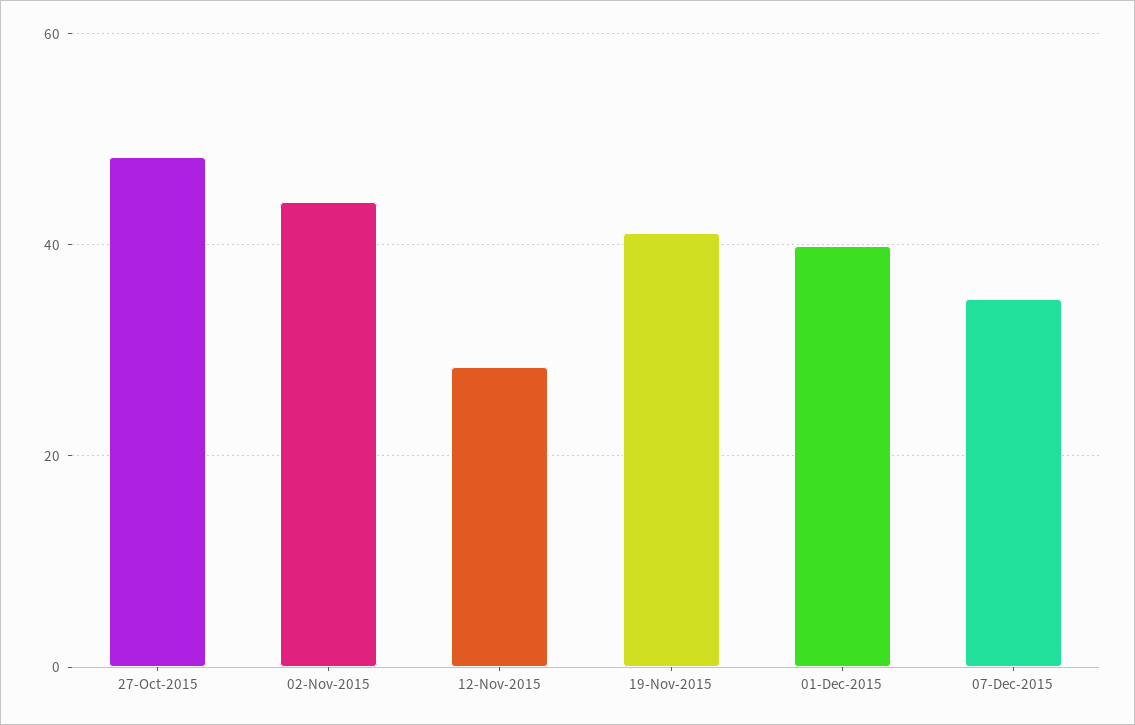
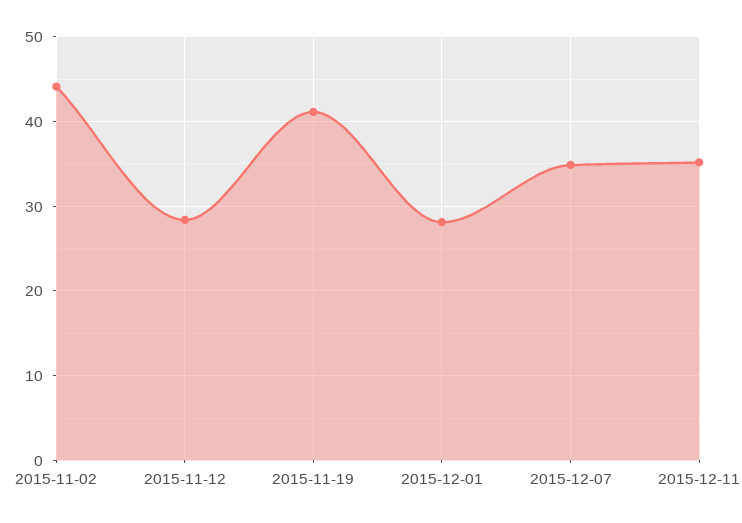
27-Oct-2015: 48 -> none
01-Dec-2015: 40 -> 28
2015-12-11: none -> 35

